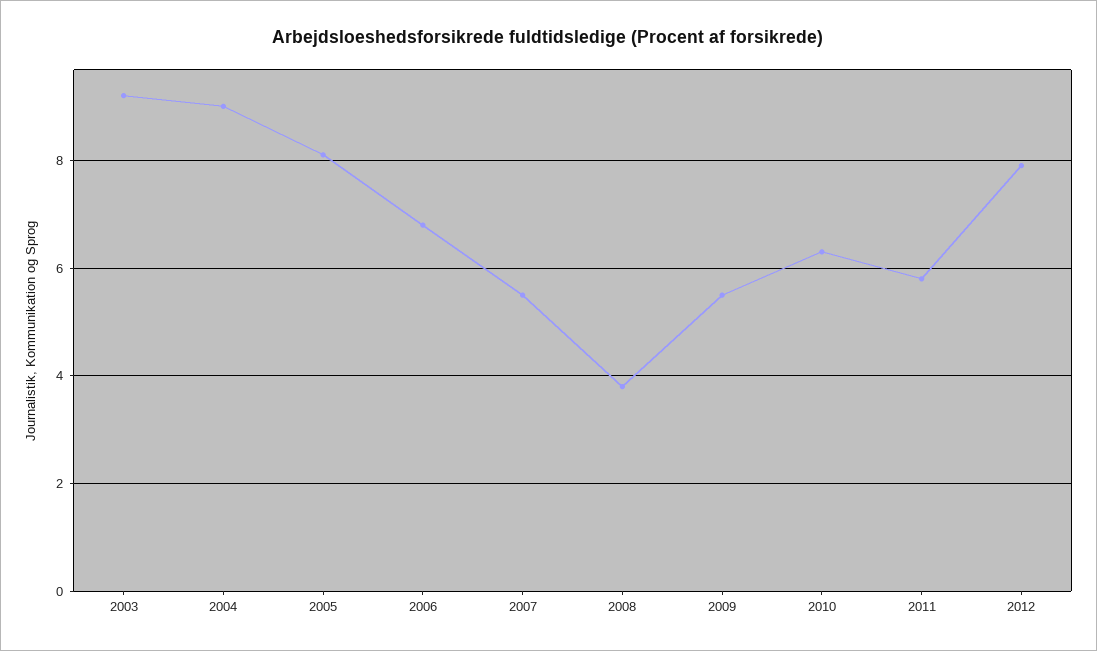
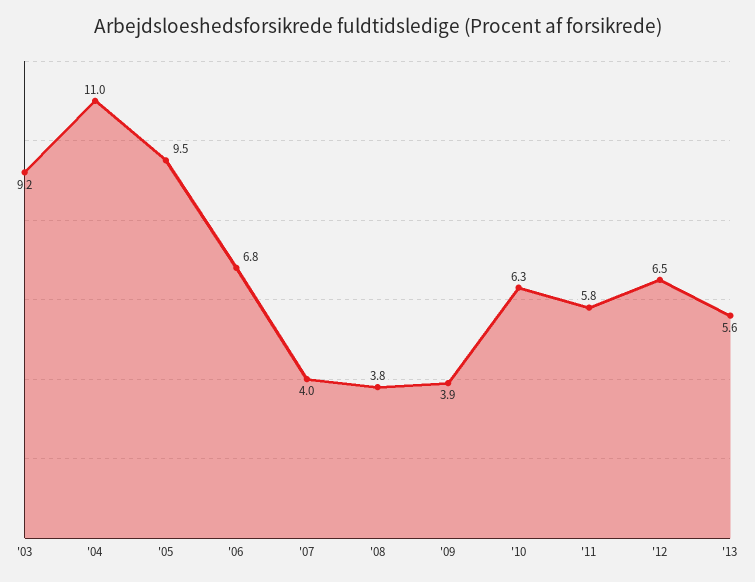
2004: 9 -> 11
2005: 8 -> 9.5
2007: 5.5 -> 4
2009: 5.5 -> 3.9
2012: 8 -> 6.5
'13: none -> 5.6

